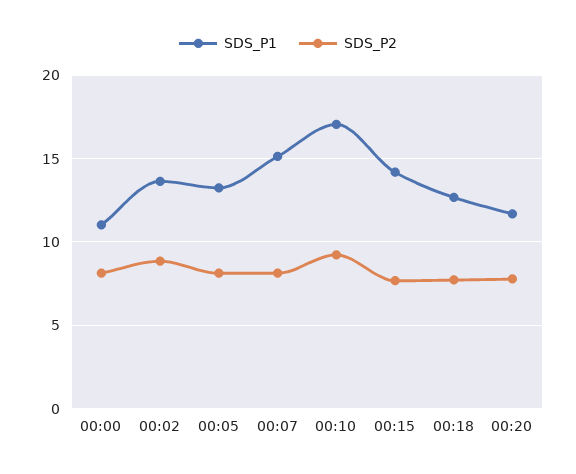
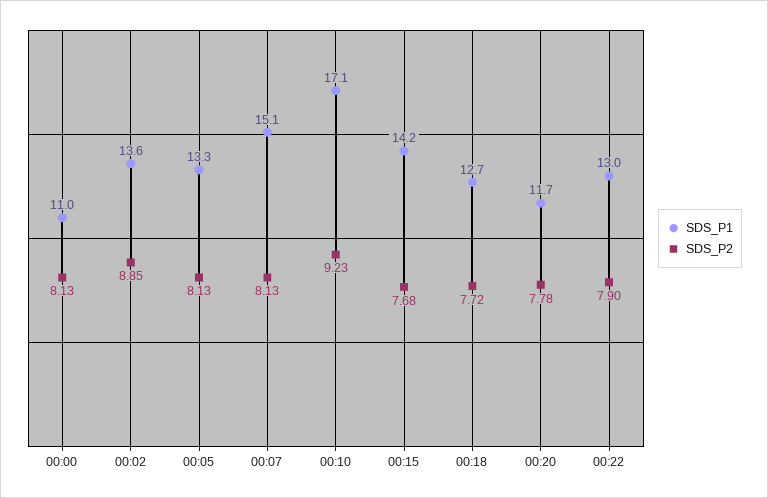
SDS_P1, 00:22: none -> 13
SDS_P2, 00:22: none -> 7.9

